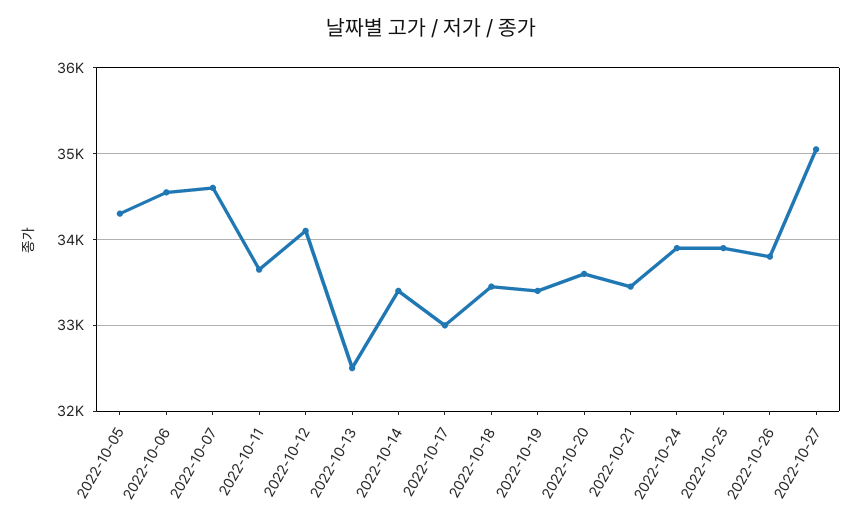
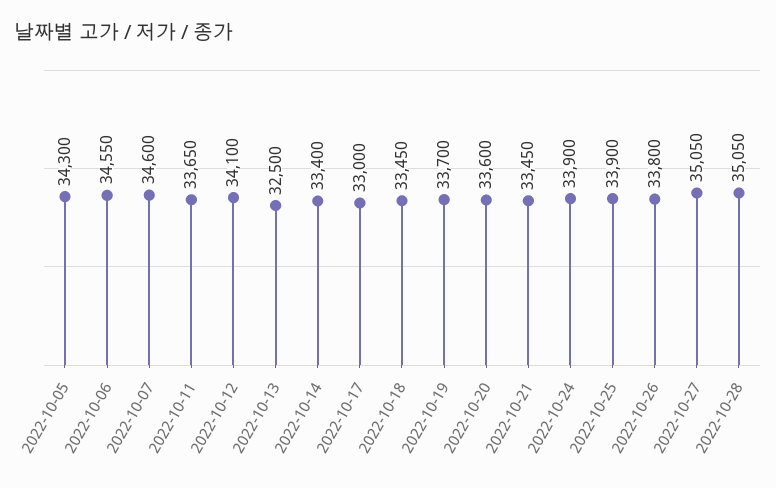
2022-10-19: 33400 -> 33700
2022-10-28: none -> 35050

